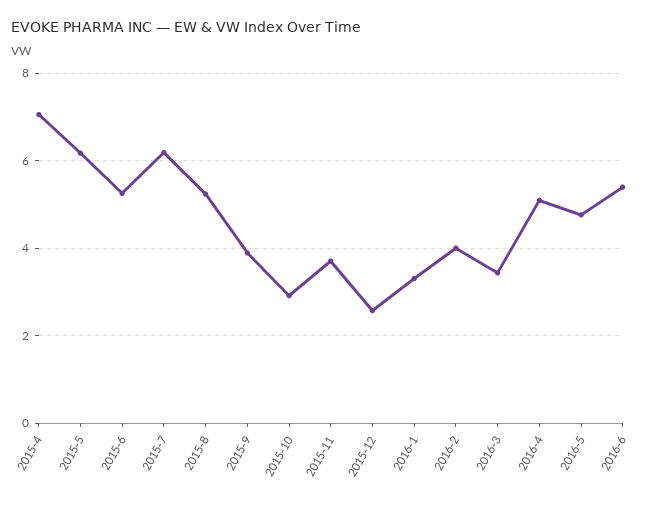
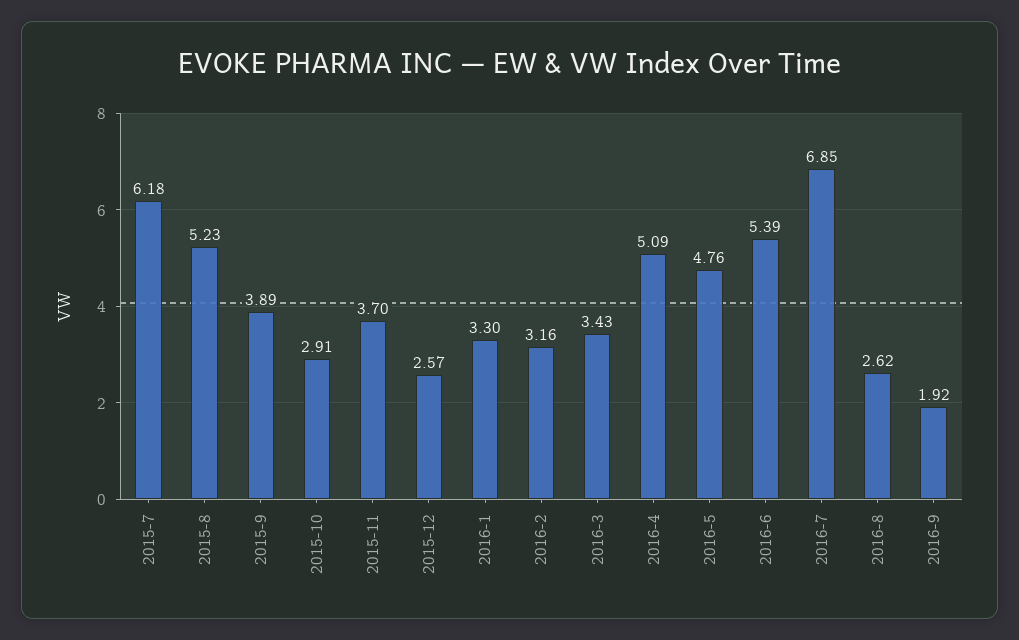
2015-4: 7 -> none
2015-5: 6.2 -> none
2015-6: 5.2 -> none
2016-2: 4 -> 3.16
2016-7: none -> 6.85
2016-8: none -> 2.62
2016-9: none -> 1.92

